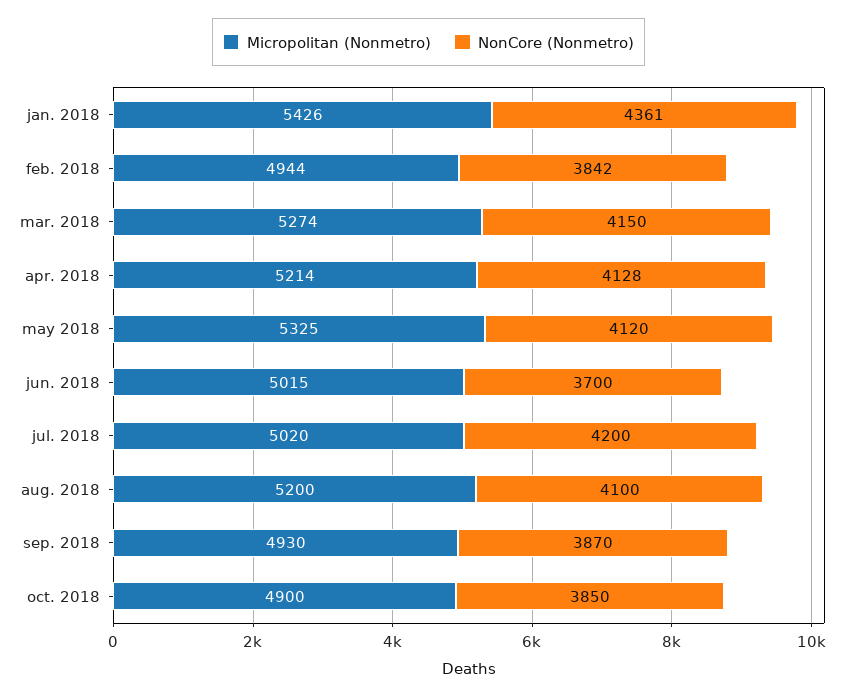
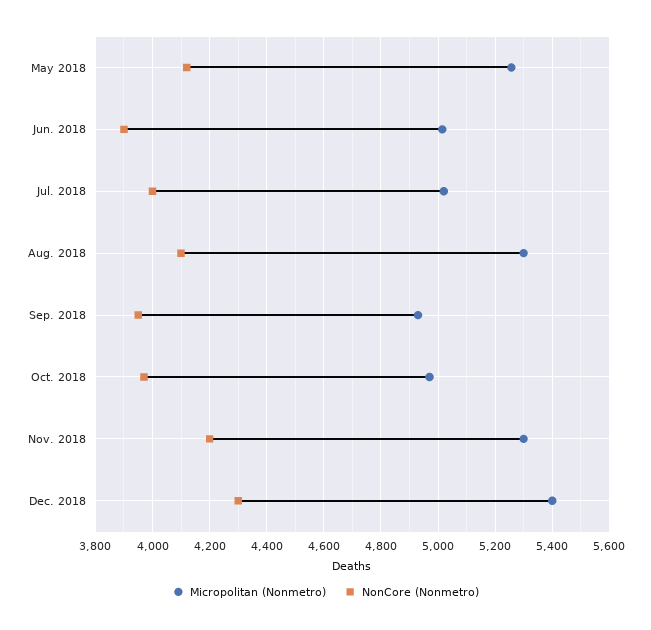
Micropolitan (Nonmetro), jan. 2018: 5426 -> none
NonCore (Nonmetro), jan. 2018: 4361 -> none
Micropolitan (Nonmetro), feb. 2018: 4944 -> none
NonCore (Nonmetro), feb. 2018: 3842 -> none
Micropolitan (Nonmetro), mar. 2018: 5274 -> none
NonCore (Nonmetro), mar. 2018: 4150 -> none
Micropolitan (Nonmetro), apr. 2018: 5214 -> none
NonCore (Nonmetro), apr. 2018: 4128 -> none
Micropolitan (Nonmetro), may 2018: 5325 -> 5250
NonCore (Nonmetro), jun. 2018: 3700 -> 3900
NonCore (Nonmetro), jul. 2018: 4200 -> 4000
Micropolitan (Nonmetro), aug. 2018: 5200 -> 5300
NonCore (Nonmetro), sep. 2018: 3870 -> 3950
Micropolitan (Nonmetro), oct. 2018: 4900 -> 4975
NonCore (Nonmetro), oct. 2018: 3850 -> 3975
Micropolitan (Nonmetro), Nov. 2018: none -> 5300
NonCore (Nonmetro), Nov. 2018: none -> 4200
Micropolitan (Nonmetro), Dec. 2018: none -> 5400
NonCore (Nonmetro), Dec. 2018: none -> 4300

